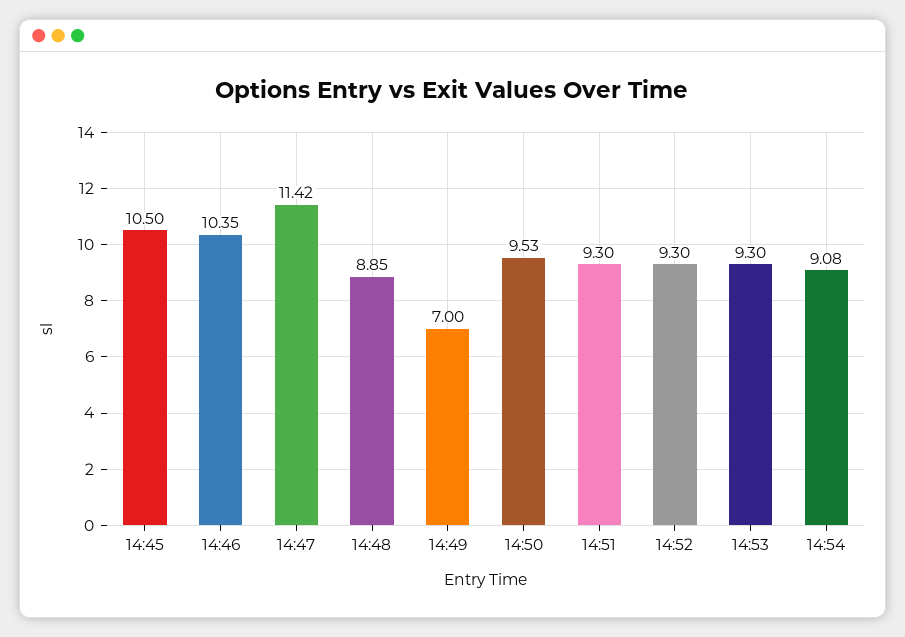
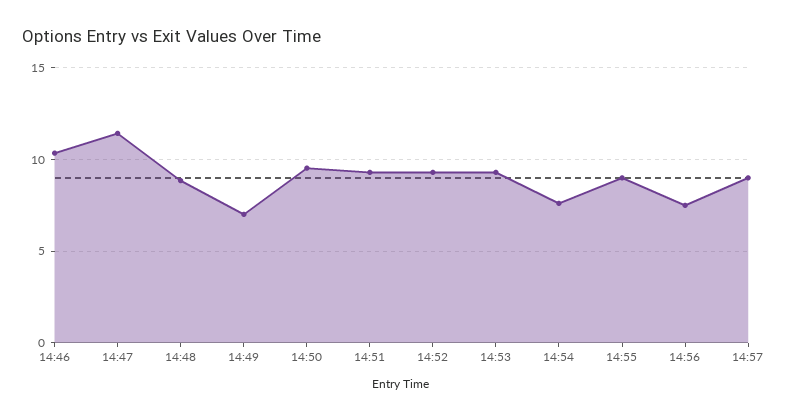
14:45: 10.5 -> none
14:54: 9.08 -> 7.5
14:55: none -> 9
14:56: none -> 7.5
14:57: none -> 9

